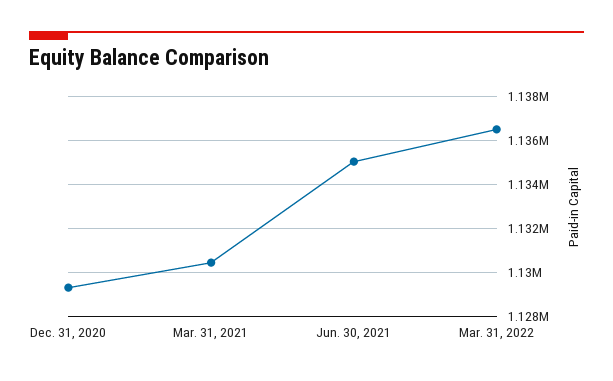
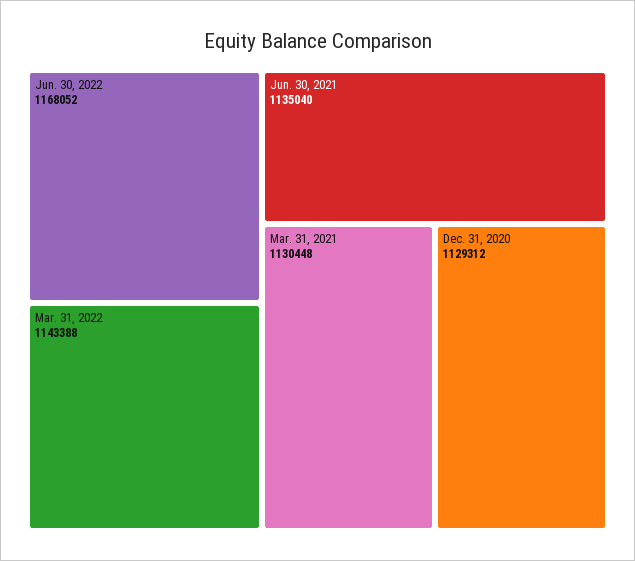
Mar. 31, 2022: 1136500 -> 1143388
Jun. 30, 2022: none -> 1168052

